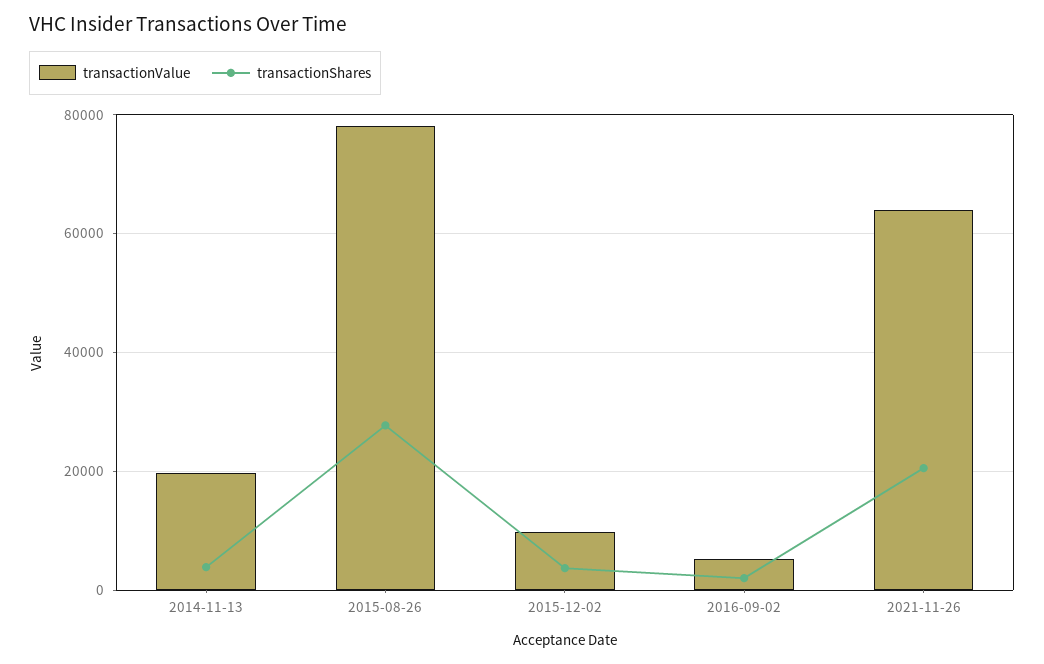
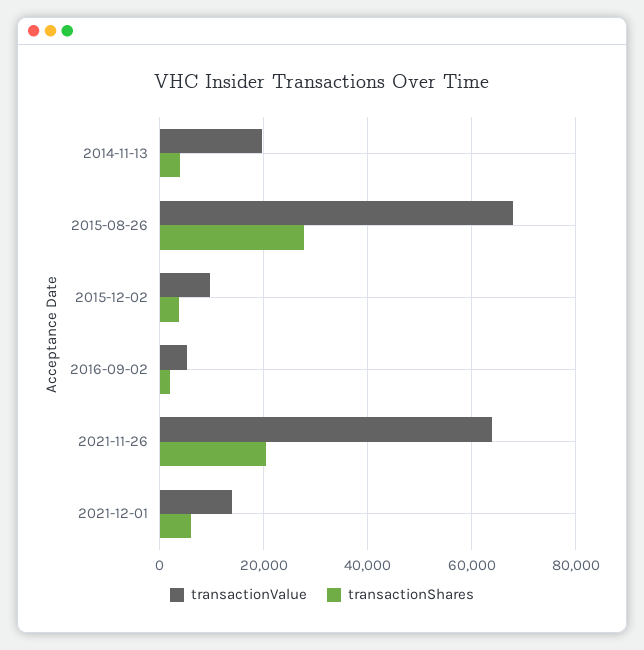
transactionValue, 2015-08-26: 78000 -> 68000
transactionValue, 2021-12-01: none -> 14000
transactionShares, 2021-12-01: none -> 6000

